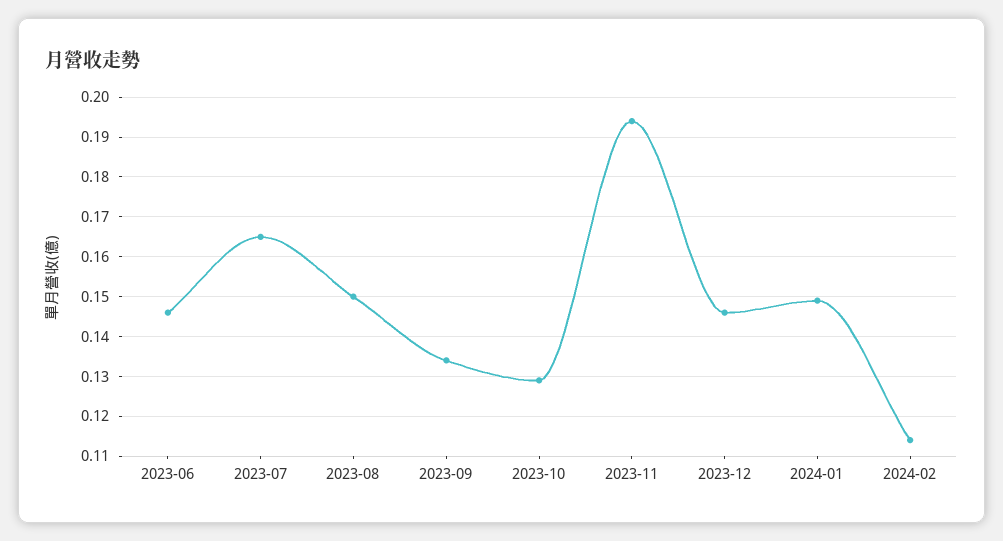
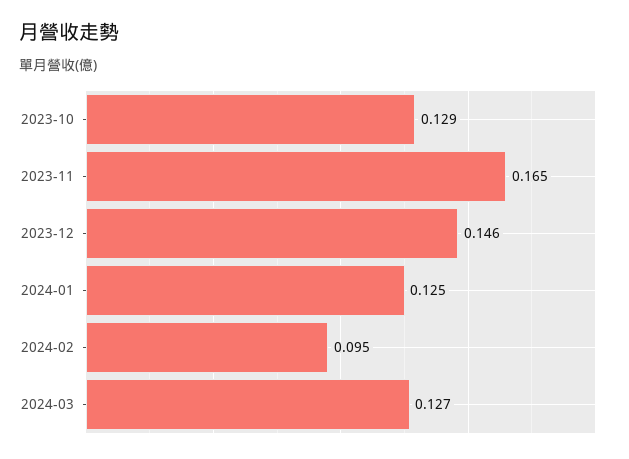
2023-06: 0.145 -> none
2023-07: 0.165 -> none
2023-08: 0.15 -> none
2023-09: 0.135 -> none
2023-11: 0.195 -> 0.165
2024-01: 0.15 -> 0.125
2024-02: 0.115 -> 0.095
2024-03: none -> 0.127

